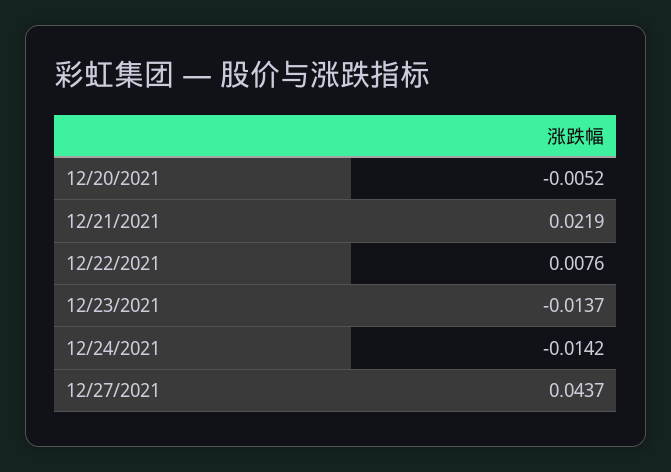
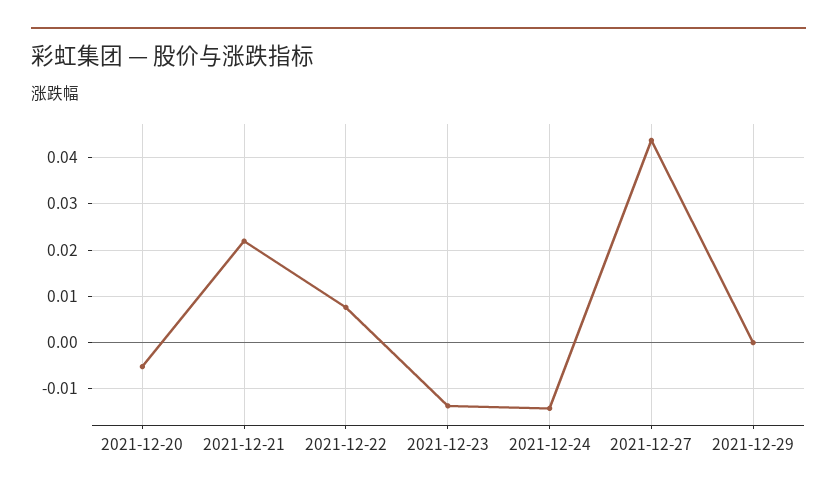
2021-12-29: none -> 0

